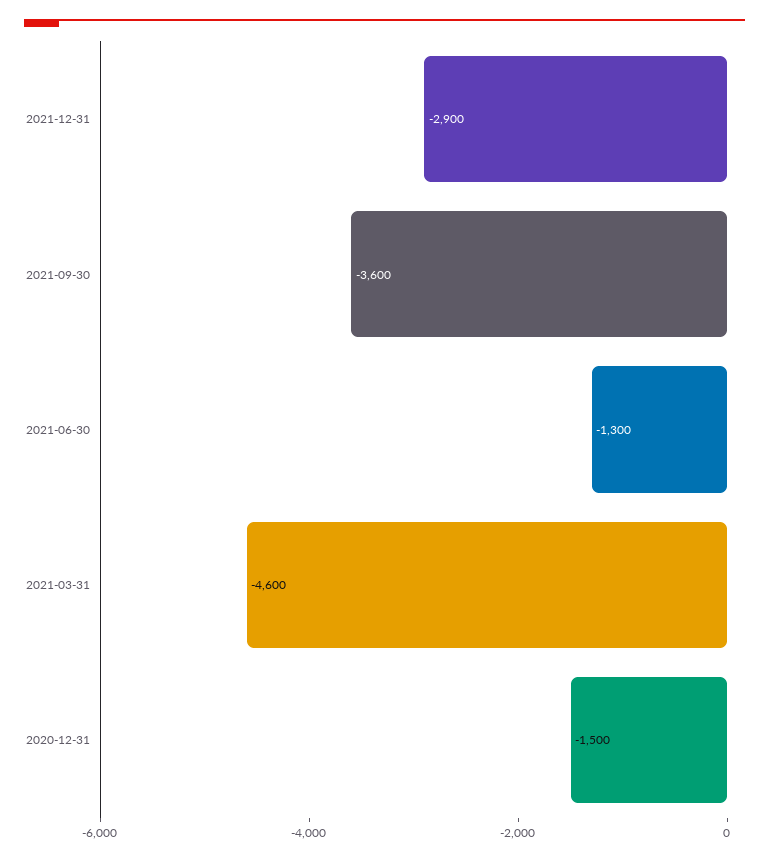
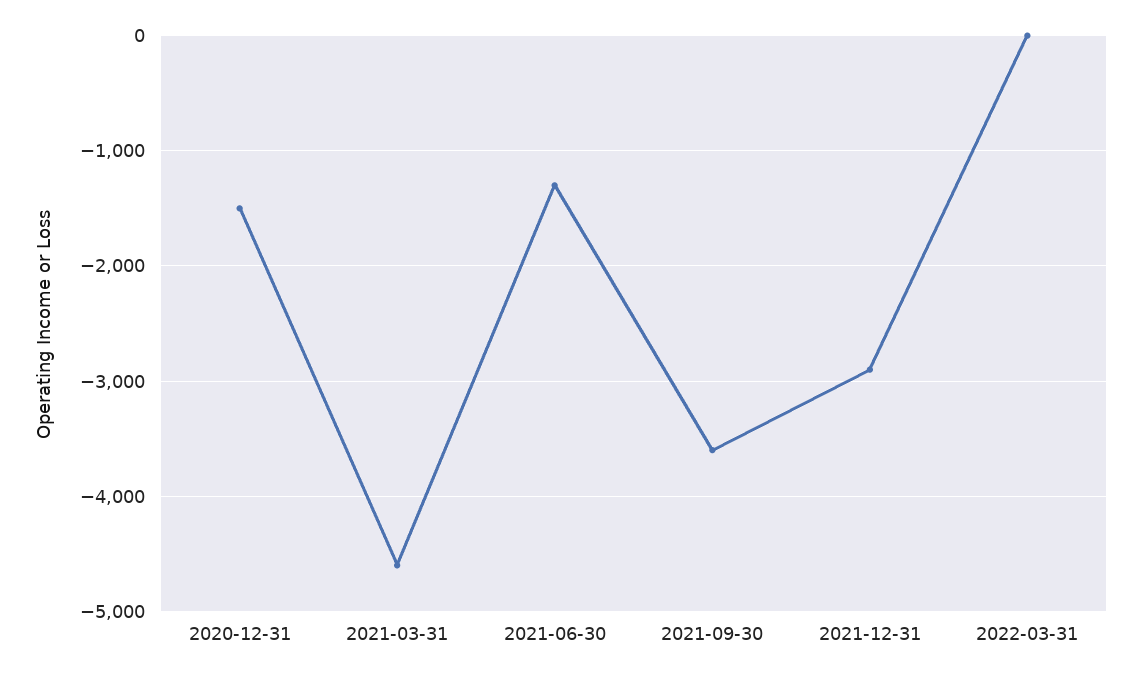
2022-03-31: none -> 0

